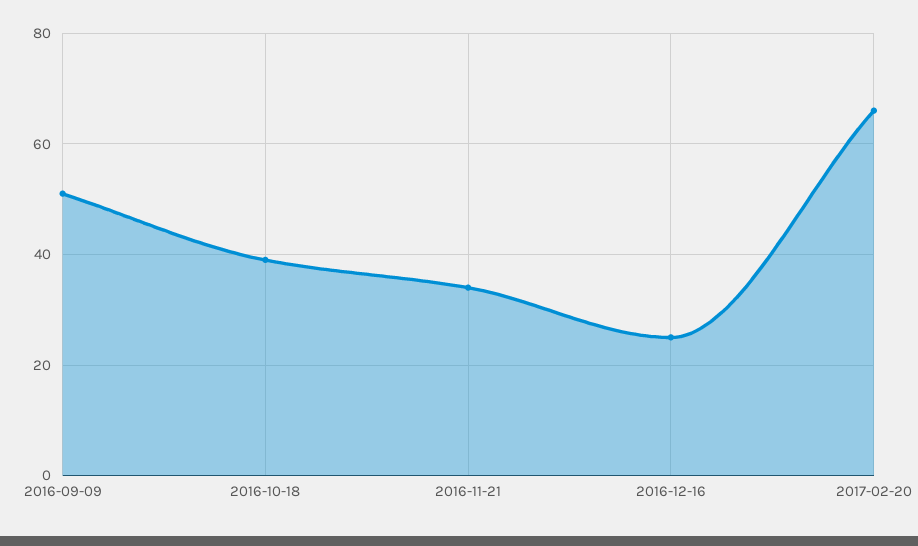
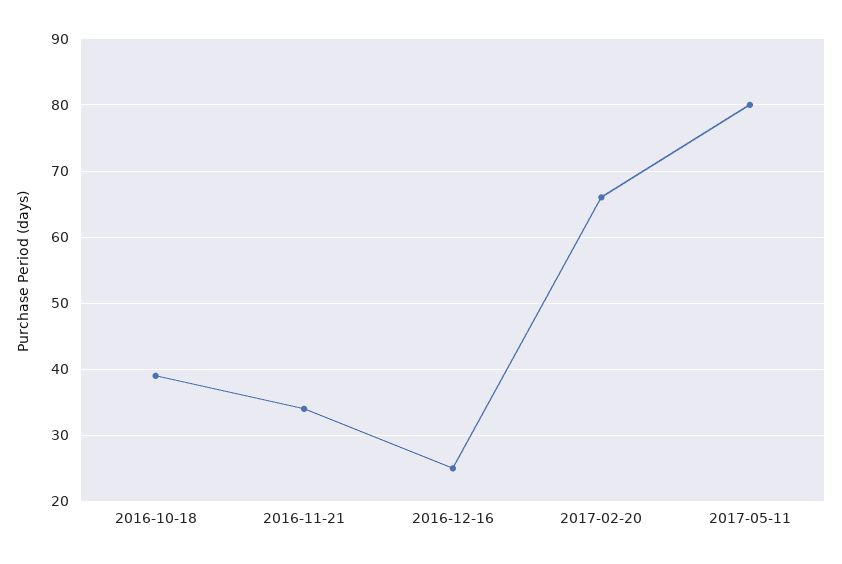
2016-09-09: 50 -> none
2017-05-11: none -> 80

